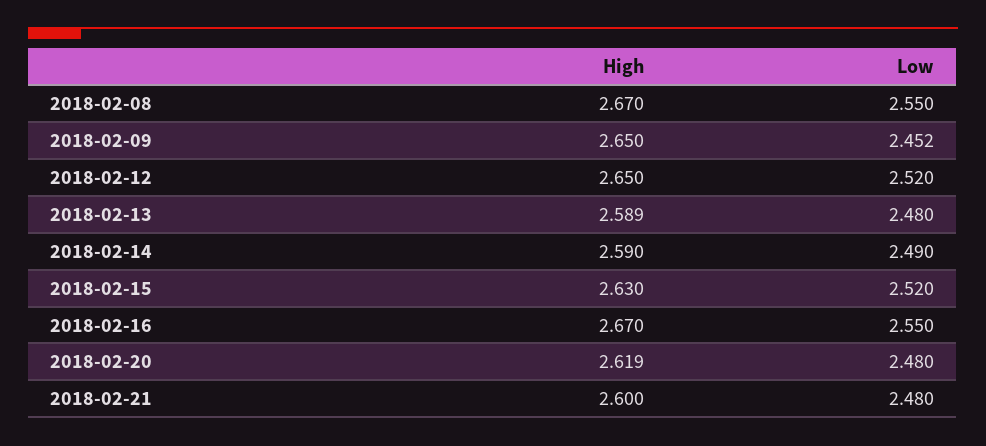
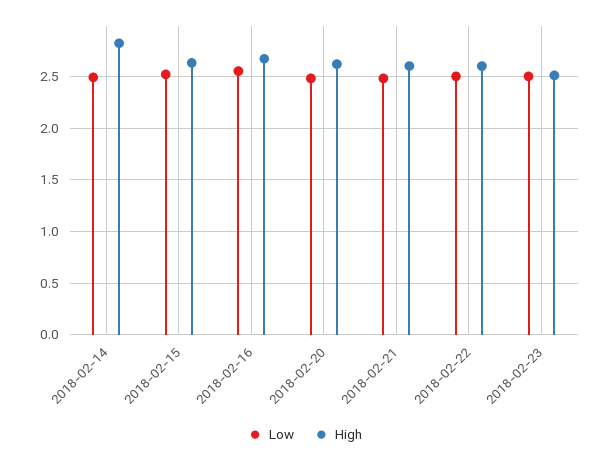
High, 2018-02-08: 2.67 -> none
Low, 2018-02-08: 2.55 -> none
High, 2018-02-09: 2.65 -> none
Low, 2018-02-09: 2.452 -> none
High, 2018-02-12: 2.65 -> none
Low, 2018-02-12: 2.52 -> none
High, 2018-02-13: 2.589 -> none
Low, 2018-02-13: 2.48 -> none
High, 2018-02-14: 2.59 -> 2.8
Low, 2018-02-22: none -> 2.5
High, 2018-02-22: none -> 2.6
Low, 2018-02-23: none -> 2.5
High, 2018-02-23: none -> 2.5

